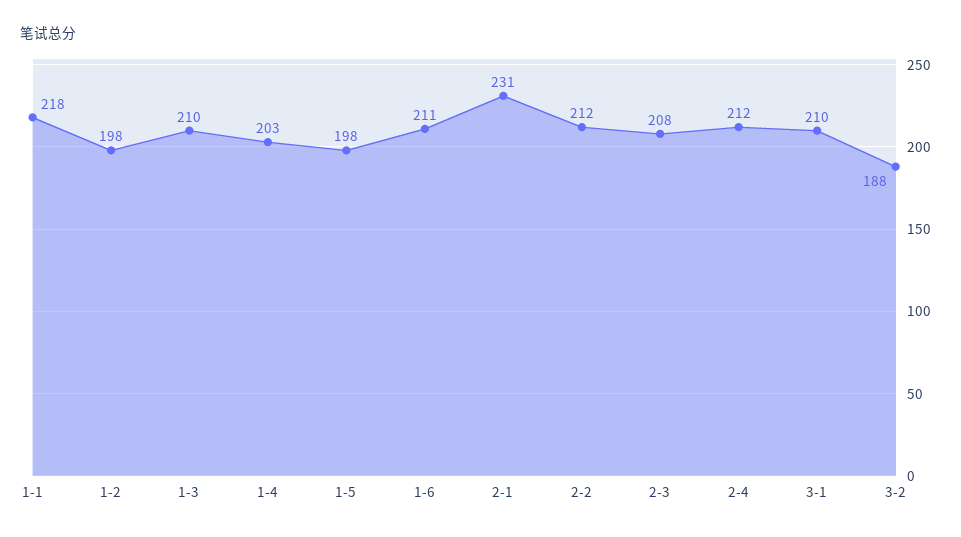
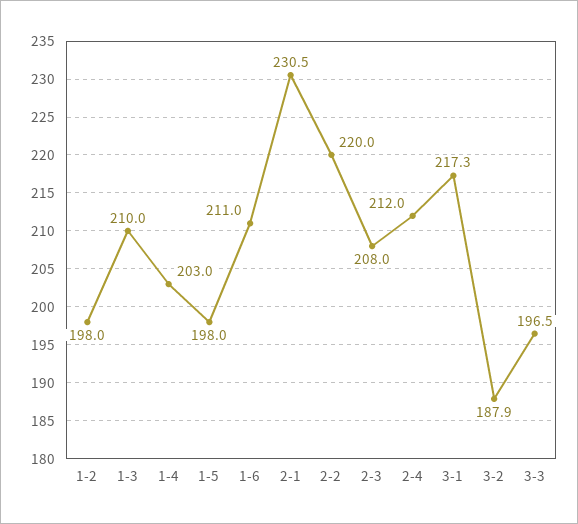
1-1: 218 -> none
2-2: 212 -> 220
3-1: 210 -> 217.3
3-3: none -> 196.5

